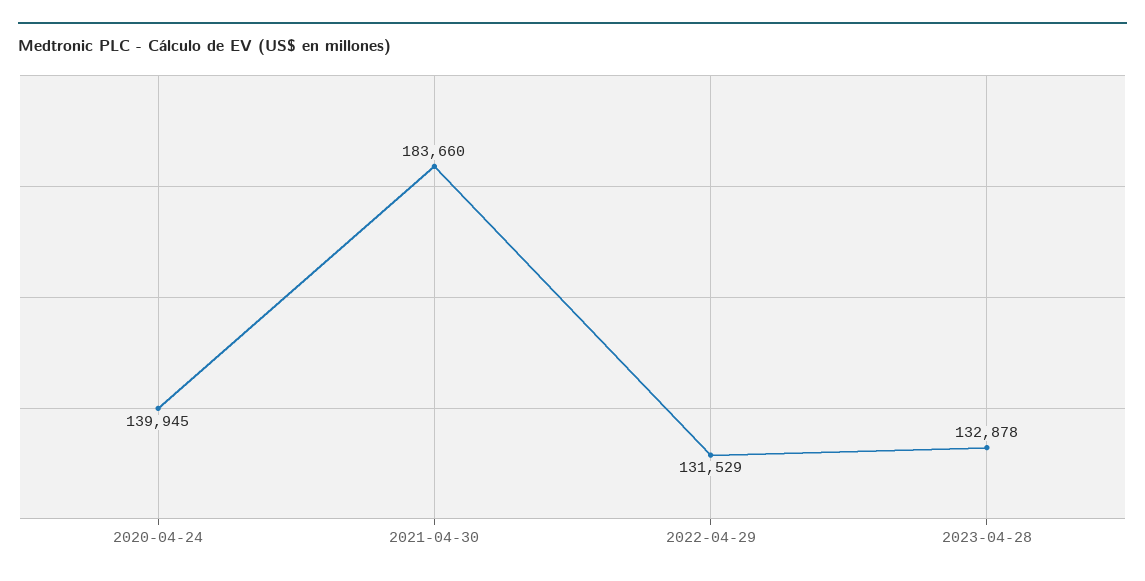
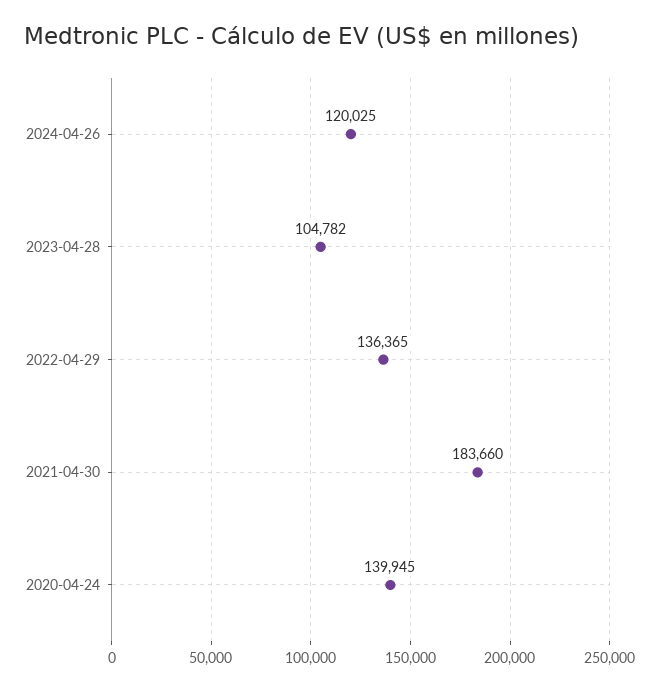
2022-04-29: 131529 -> 136365
2023-04-28: 132878 -> 104782
2024-04-26: none -> 120025

